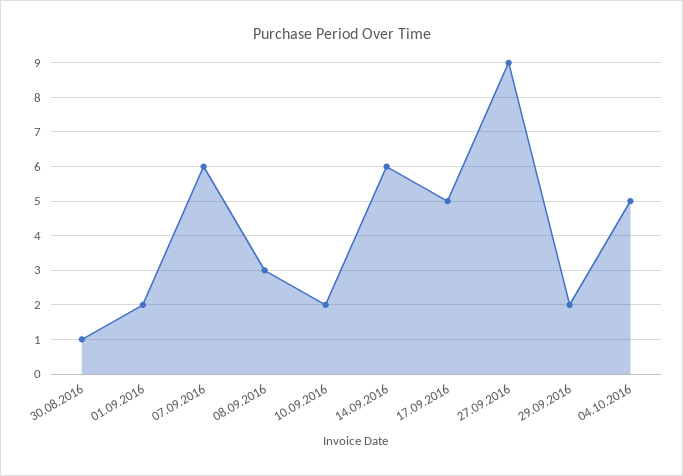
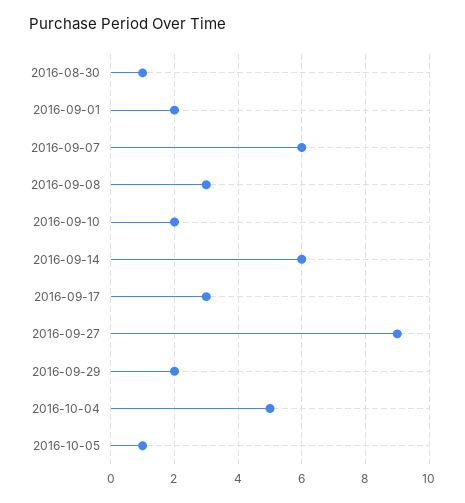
17.09.2016: 5 -> 3
2016-10-05: none -> 1

